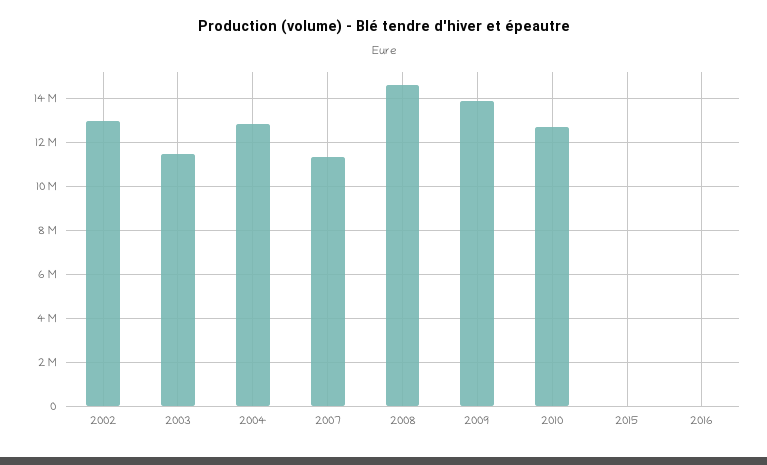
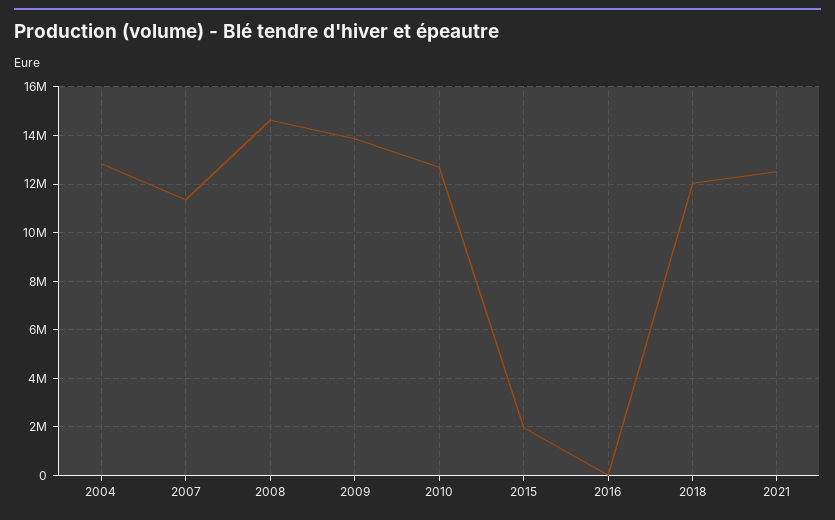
2002: 13000000 -> none
2003: 11500000 -> none
2015: 0 -> 2000000
2018: none -> 12000000
2021: none -> 12500000

